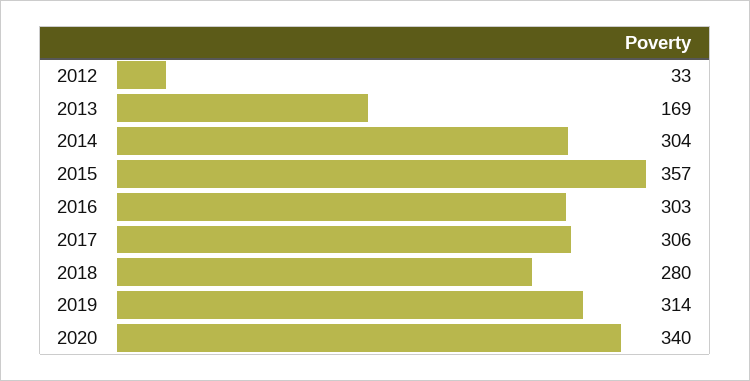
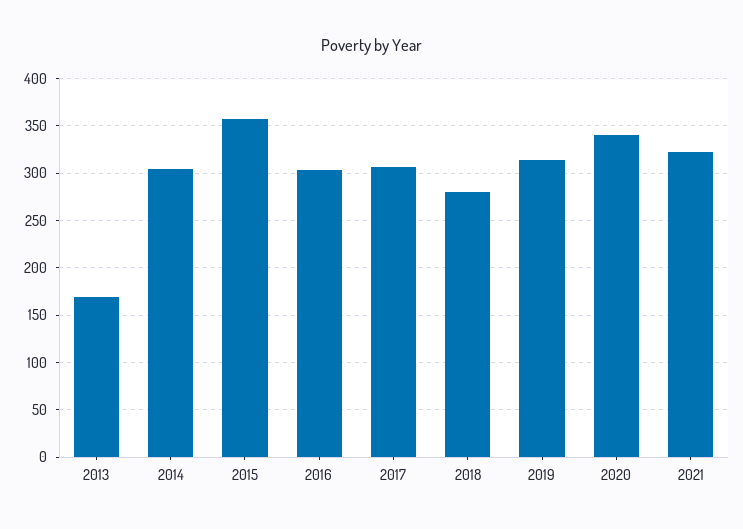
2012: 33 -> none
2021: none -> 320

